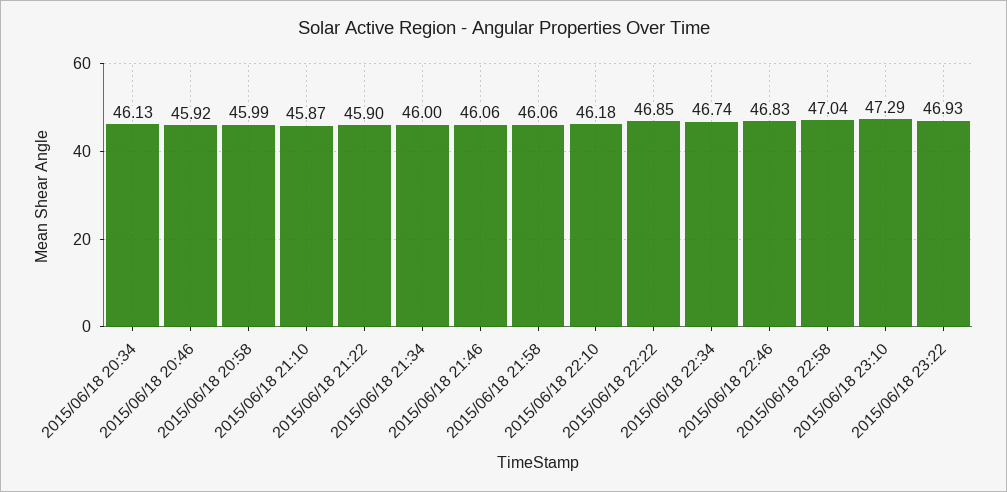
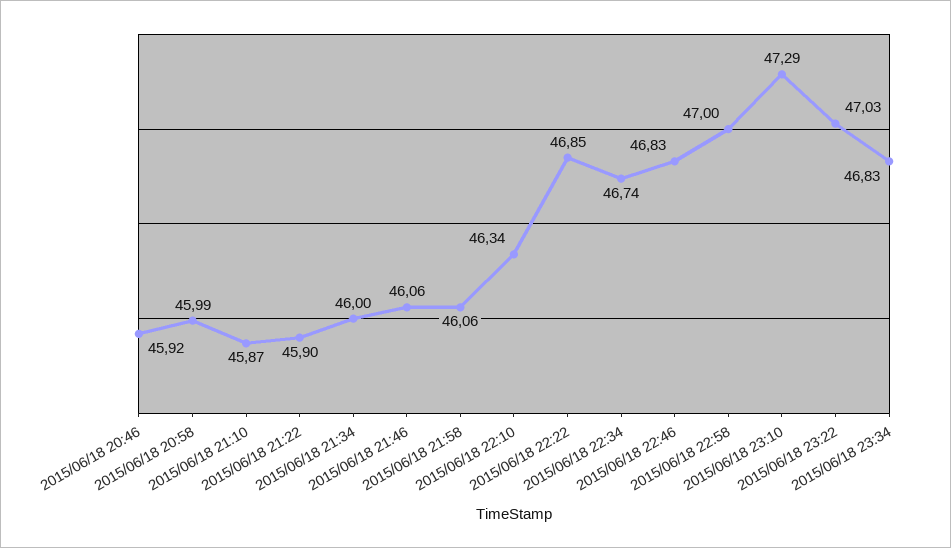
2015/06/18 20:34: 46.13 -> none
2015/06/18 22:10: 46.18 -> 46.34
2015/06/18 22:58: 47.04 -> 47
2015/06/18 23:22: 46.93 -> 47.03
2015/06/18 23:34: none -> 46.83

